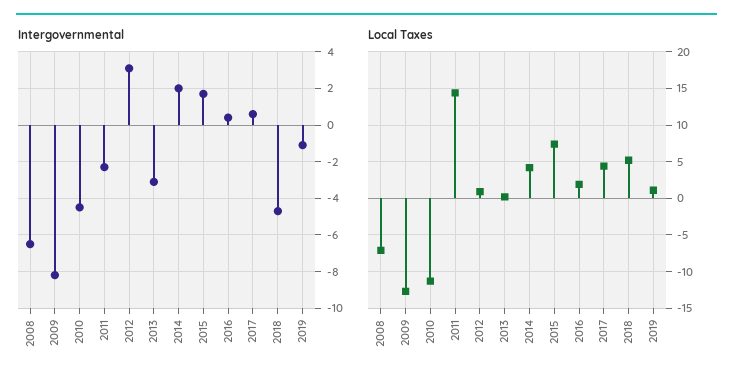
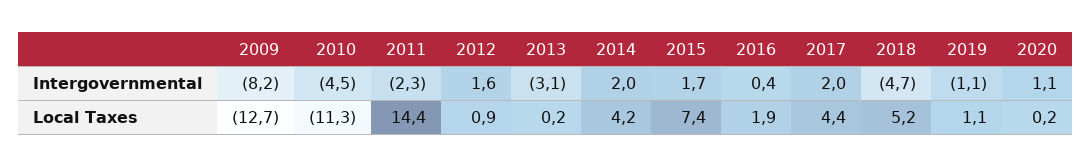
Intergovernmental, 2008: -6.5 -> none
Intergovernmental, 2012: 3 -> 1.6
Intergovernmental, 2017: 0.5 -> 2
Local Taxes, 2008: -7 -> none
Intergovernmental, 2020: none -> 1.1
Local Taxes, 2020: none -> 0.2

